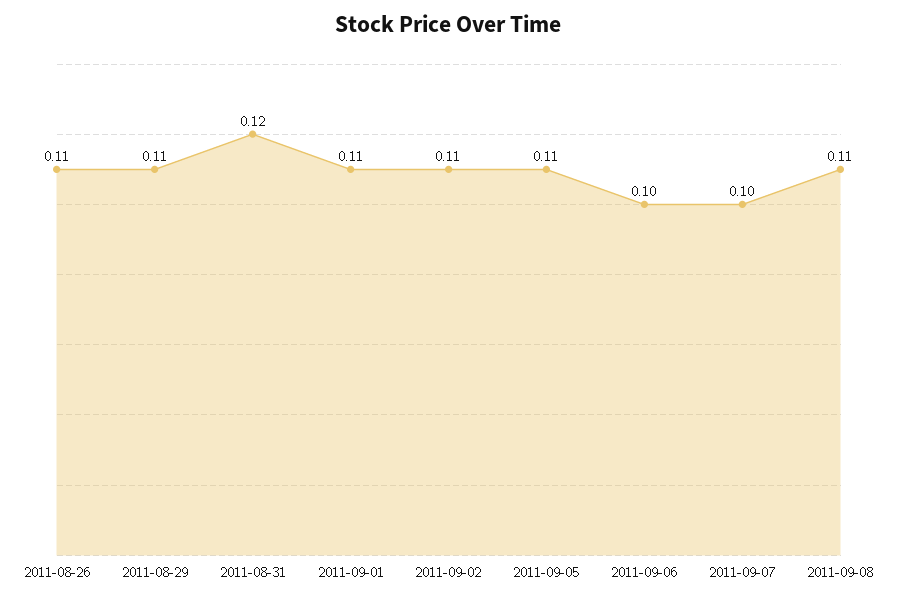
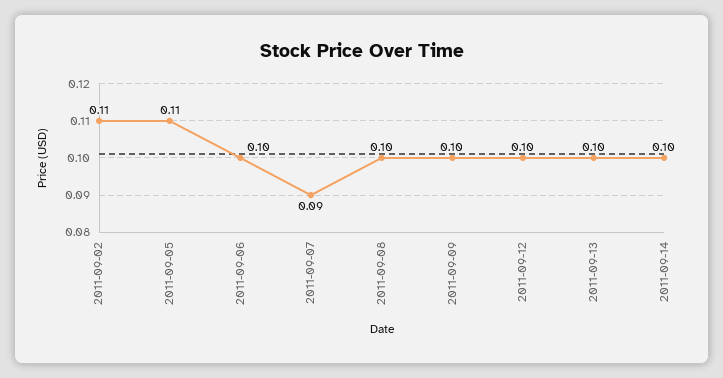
2011-08-26: 0.11 -> none
2011-08-29: 0.11 -> none
2011-08-31: 0.12 -> none
2011-09-01: 0.11 -> none
2011-09-07: 0.1 -> 0.09
2011-09-08: 0.11 -> 0.1
2011-09-09: none -> 0.1
2011-09-12: none -> 0.1
2011-09-13: none -> 0.1
2011-09-14: none -> 0.1

